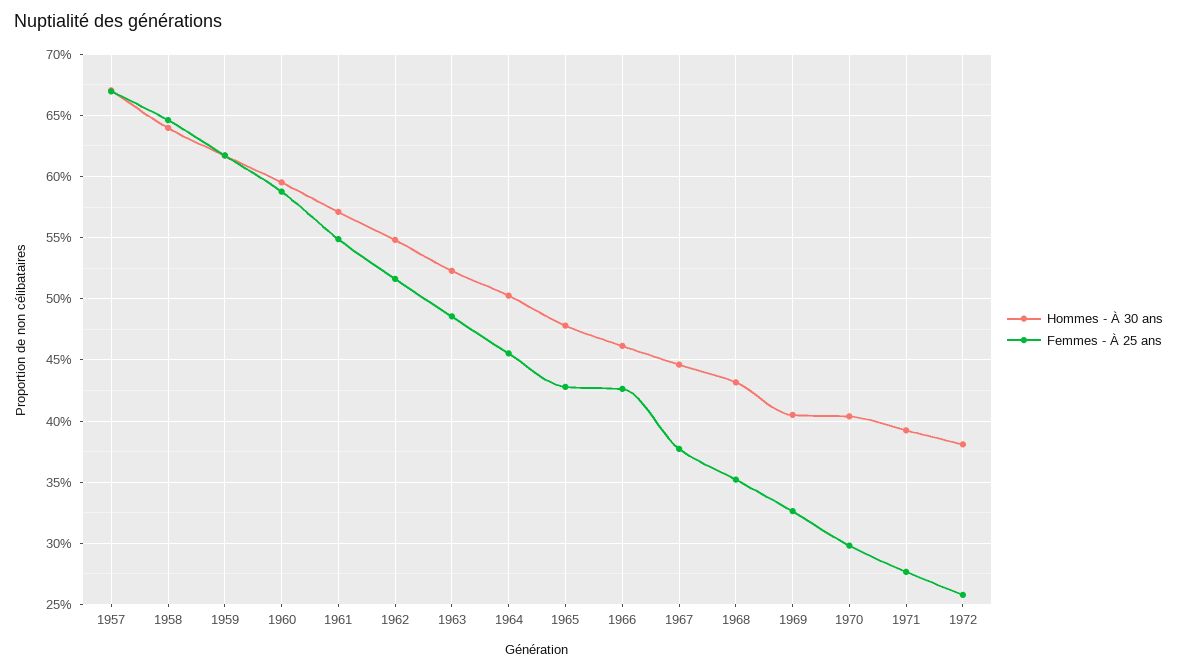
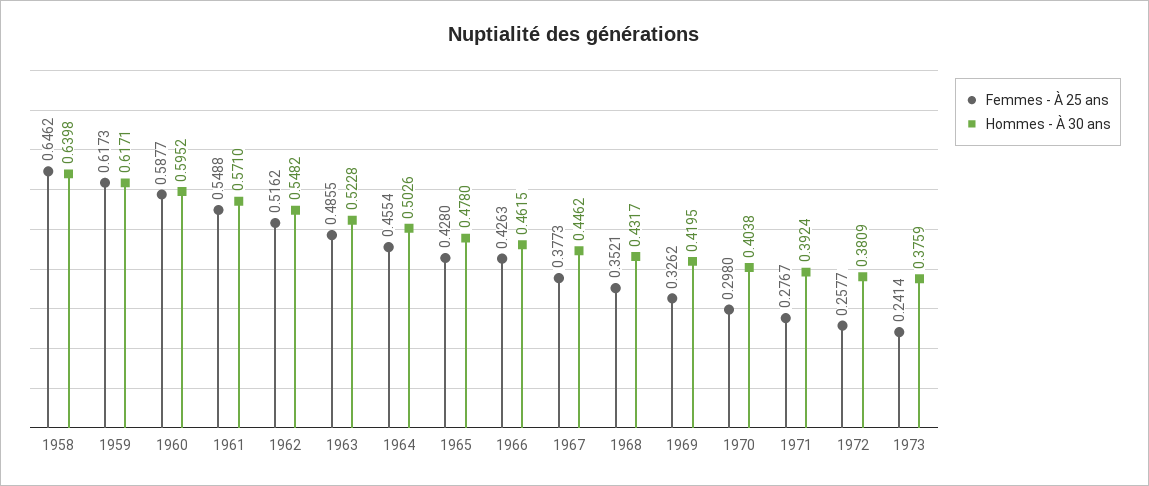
Hommes - À 30 ans, 1957: 0.67 -> none
Femmes - À 25 ans, 1957: 0.67 -> none
Hommes - À 30 ans, 1969: 0.405 -> 0.4195
Femmes - À 25 ans, 1973: none -> 0.2414
Hommes - À 30 ans, 1973: none -> 0.3759

